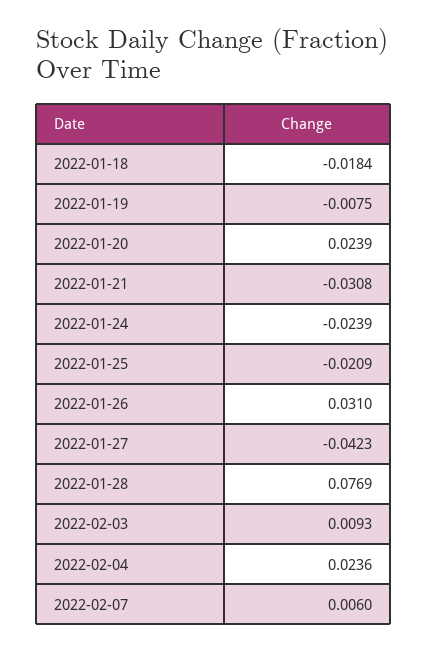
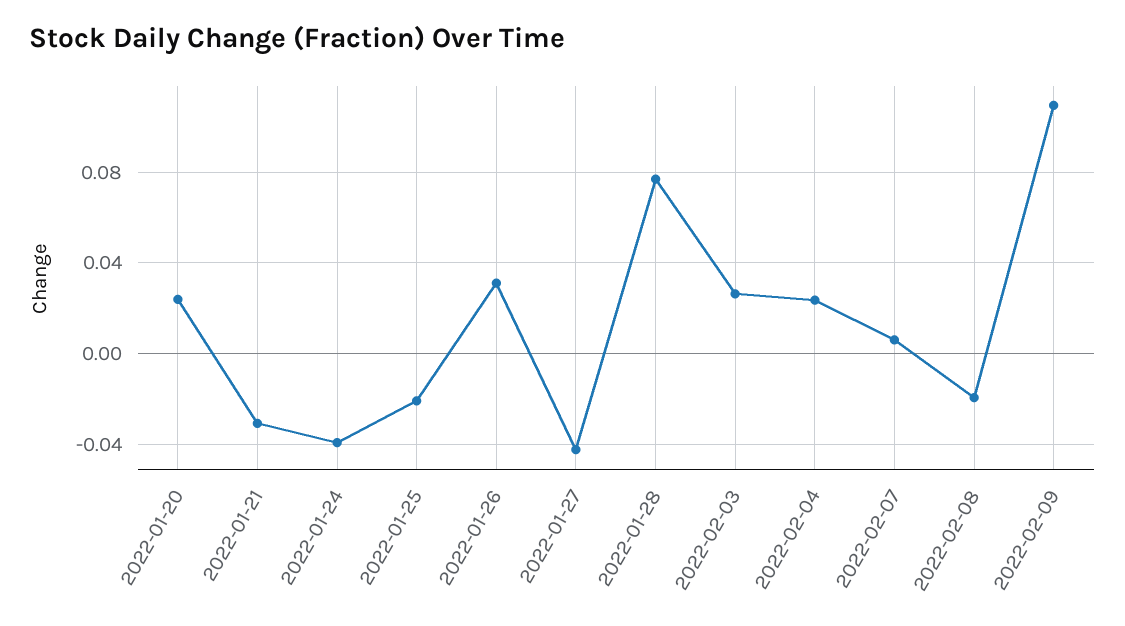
2022-01-18: -0.0184 -> none
2022-01-19: -0.0075 -> none
2022-01-24: -0.0239 -> -0.04
2022-02-03: 0.0093 -> 0.025
2022-02-08: none -> -0.02
2022-02-09: none -> 0.11

